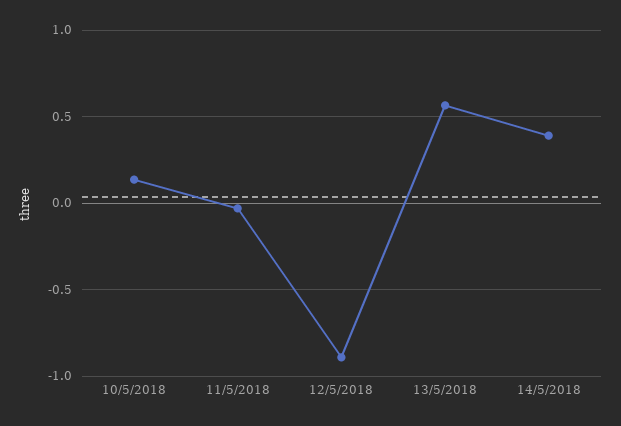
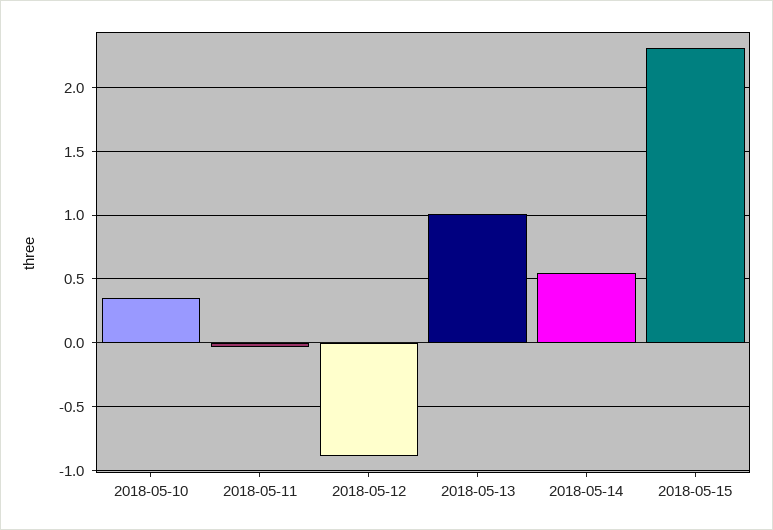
10/5/2018: 0.15 -> 0.35
13/5/2018: 0.55 -> 1
14/5/2018: 0.4 -> 0.55
2018-05-15: none -> 2.3

